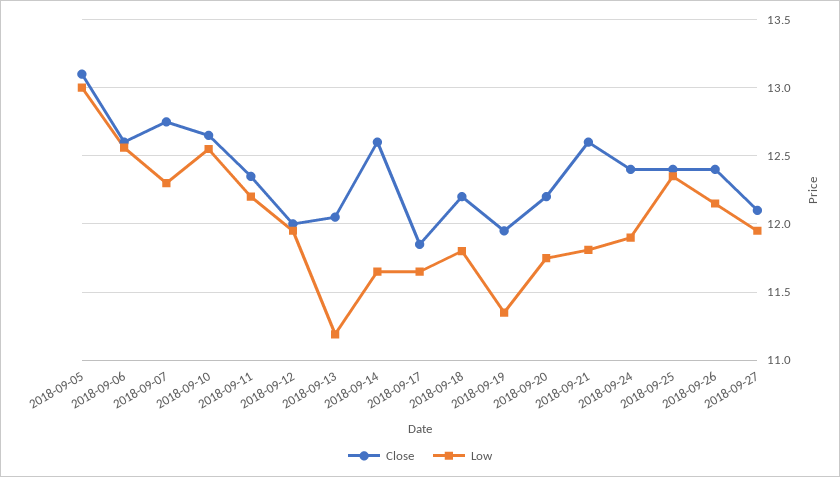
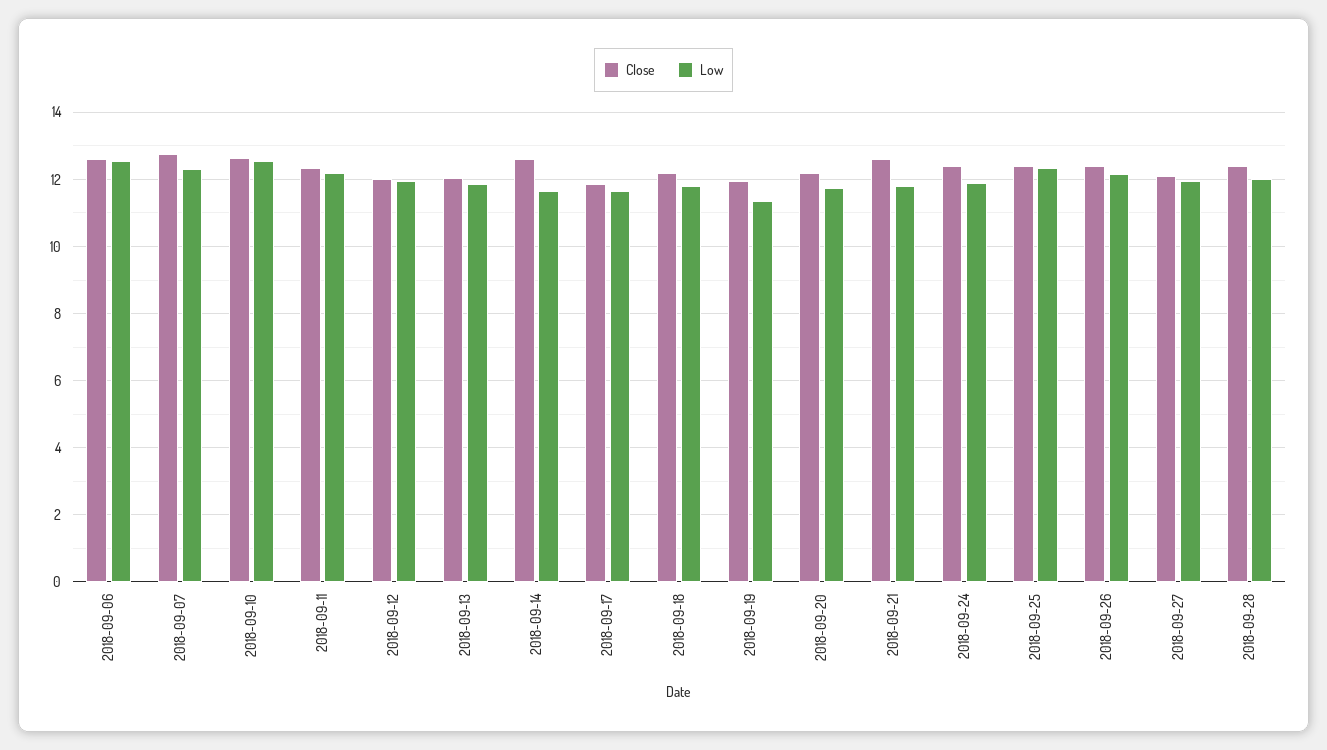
Close, 2018-09-05: 13.1 -> none
Low, 2018-09-05: 13 -> none
Low, 2018-09-13: 11.2 -> 11.8
Close, 2018-09-28: none -> 12.4
Low, 2018-09-28: none -> 12

